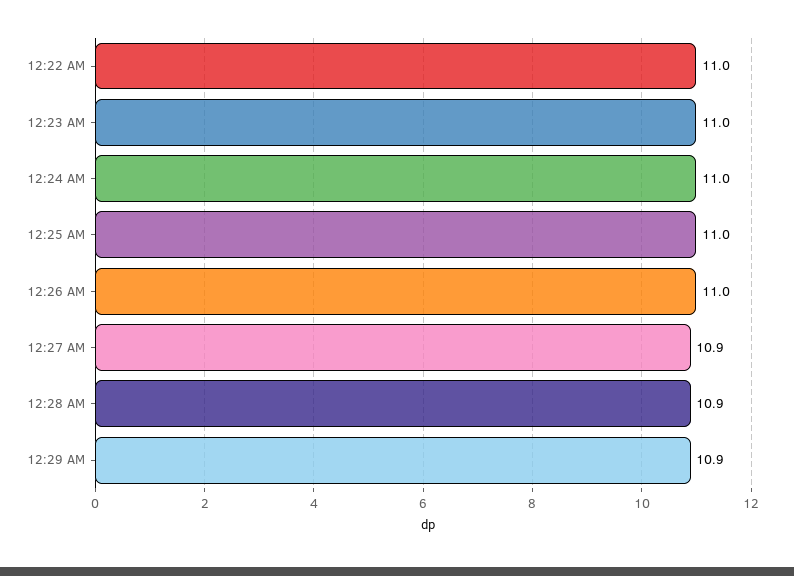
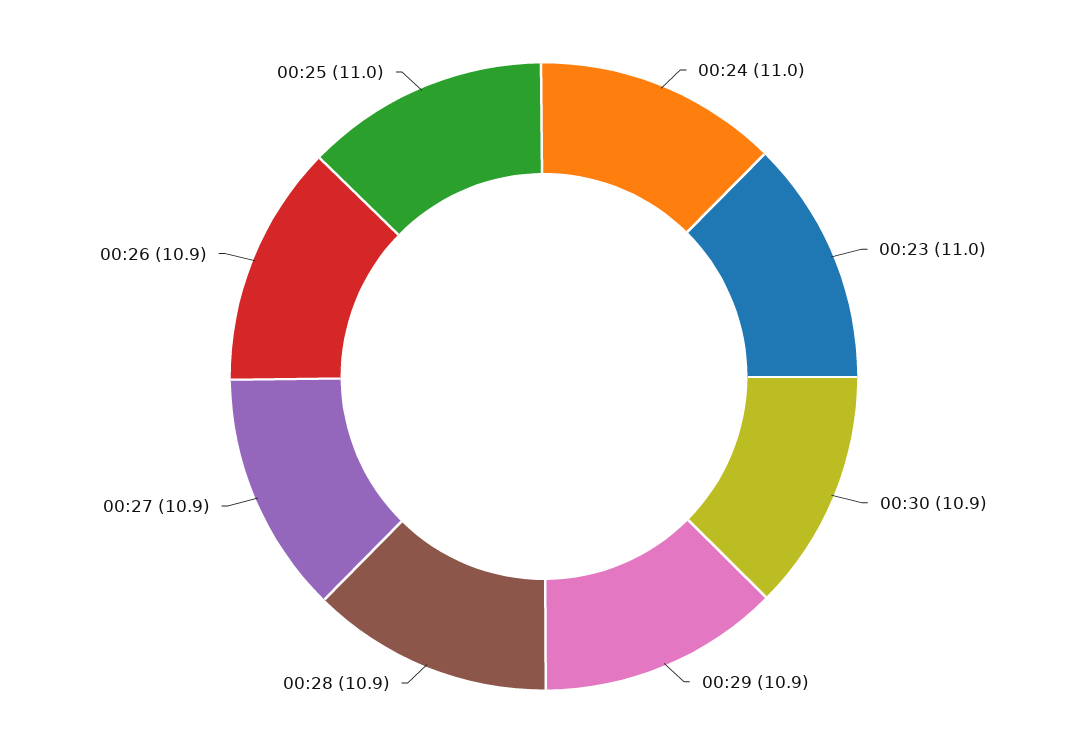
12:22 AM: 11 -> none
12:26 AM: 11 -> 10.9
00:30: none -> 10.9

